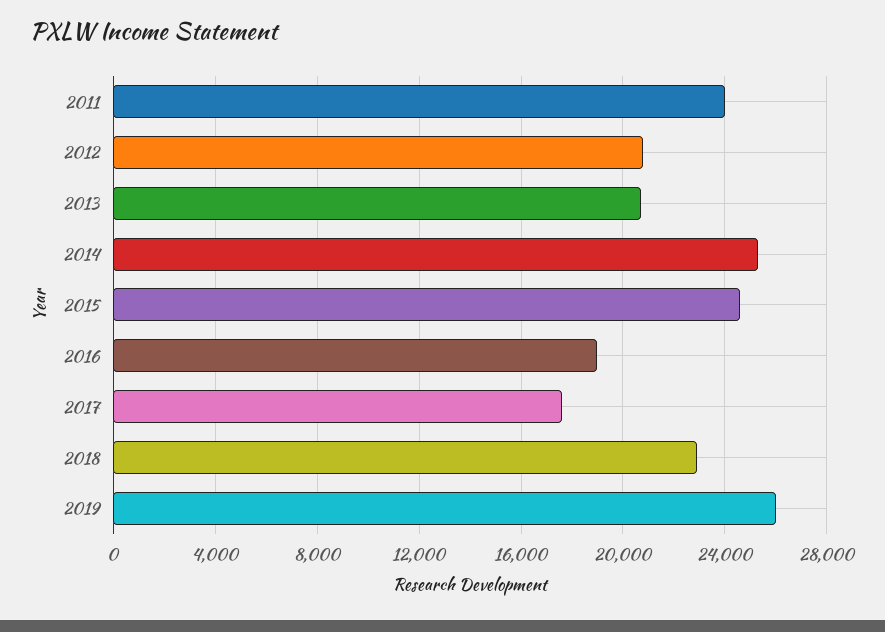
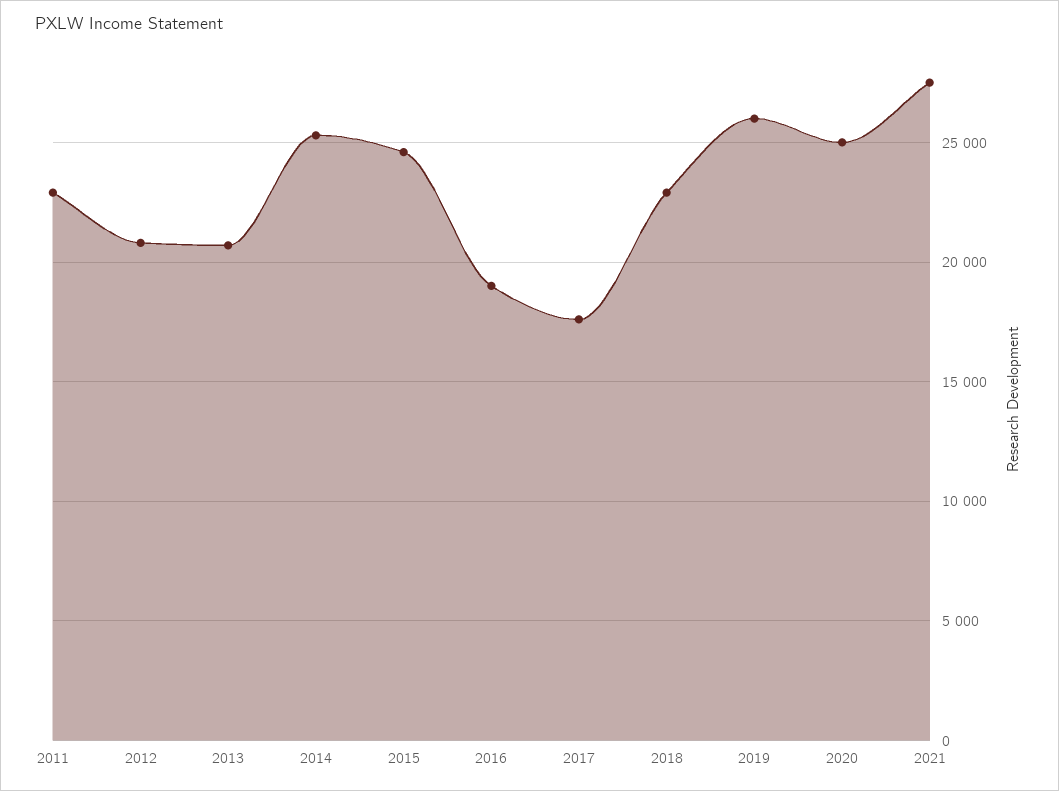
2011: 24000 -> 23000
2020: none -> 25000
2021: none -> 27500

